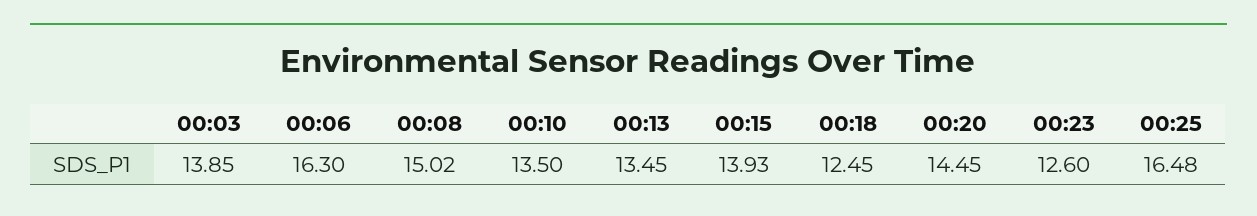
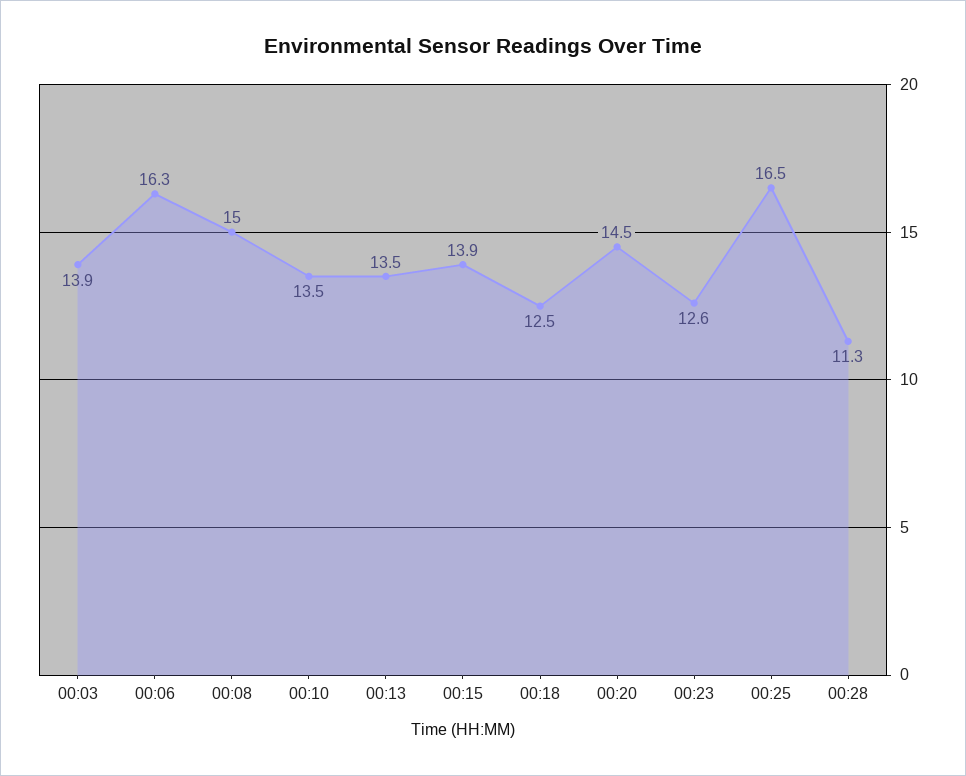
00:28: none -> 11.3

